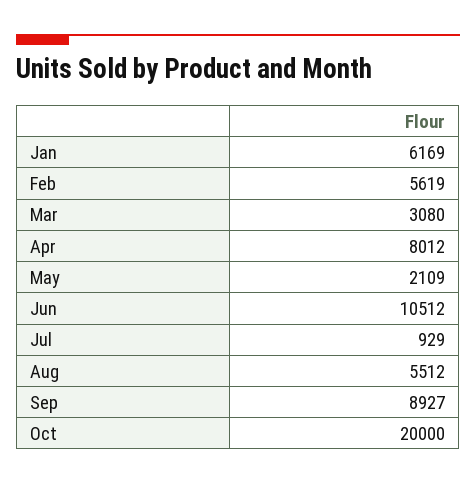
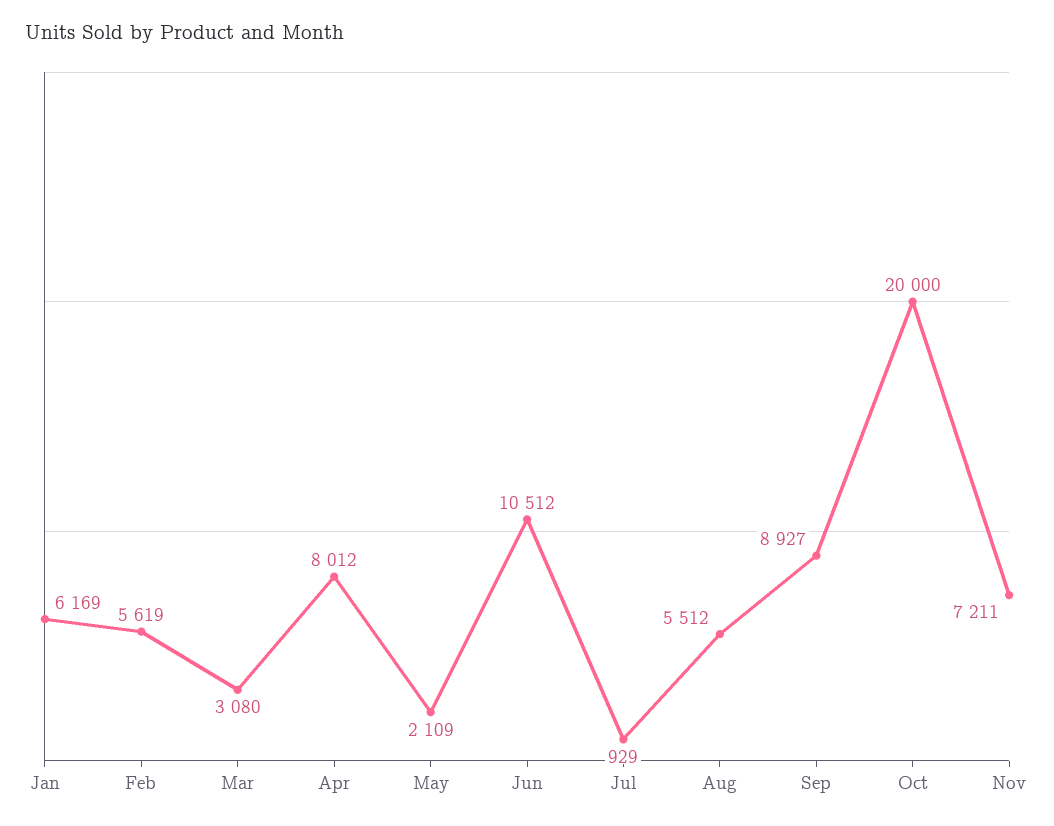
Nov: none -> 7211

